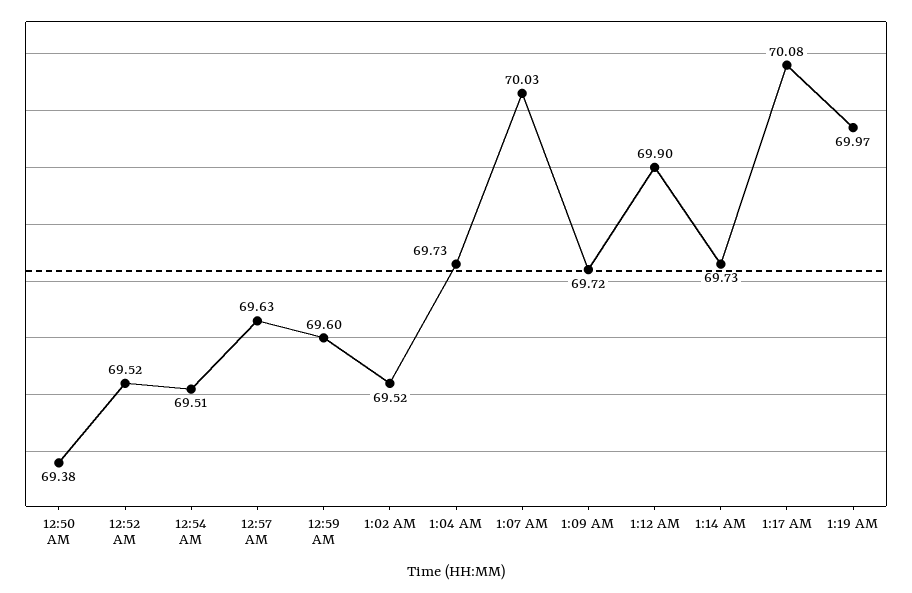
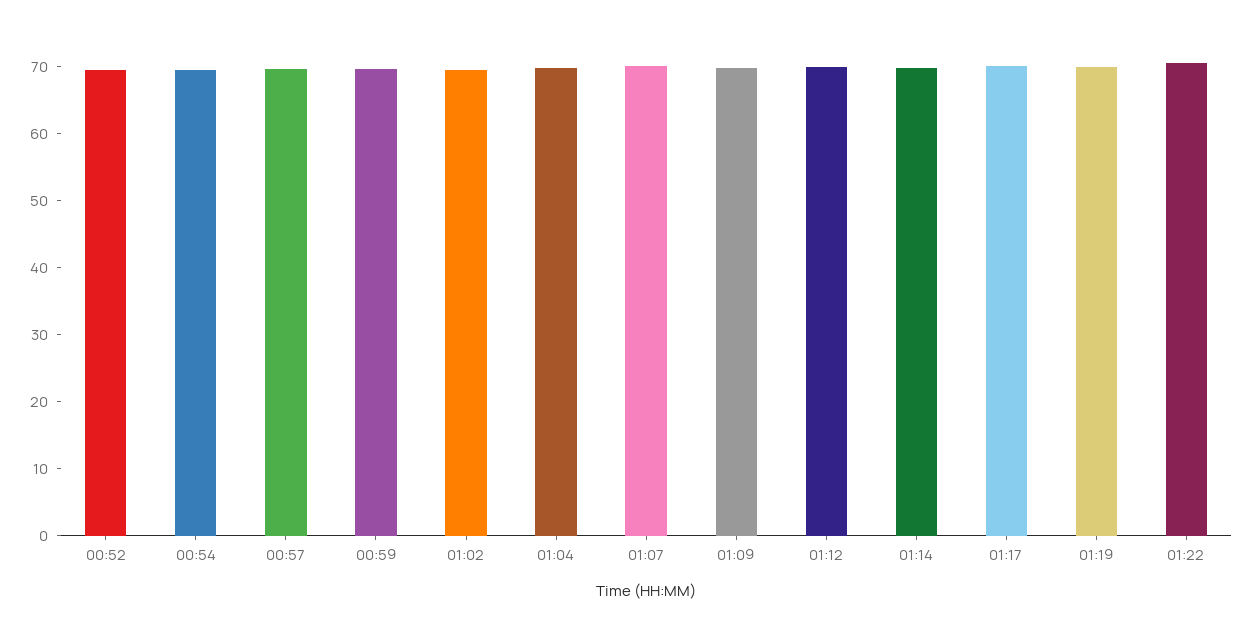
12:50 AM: 69.38 -> none
01:22: none -> 70

